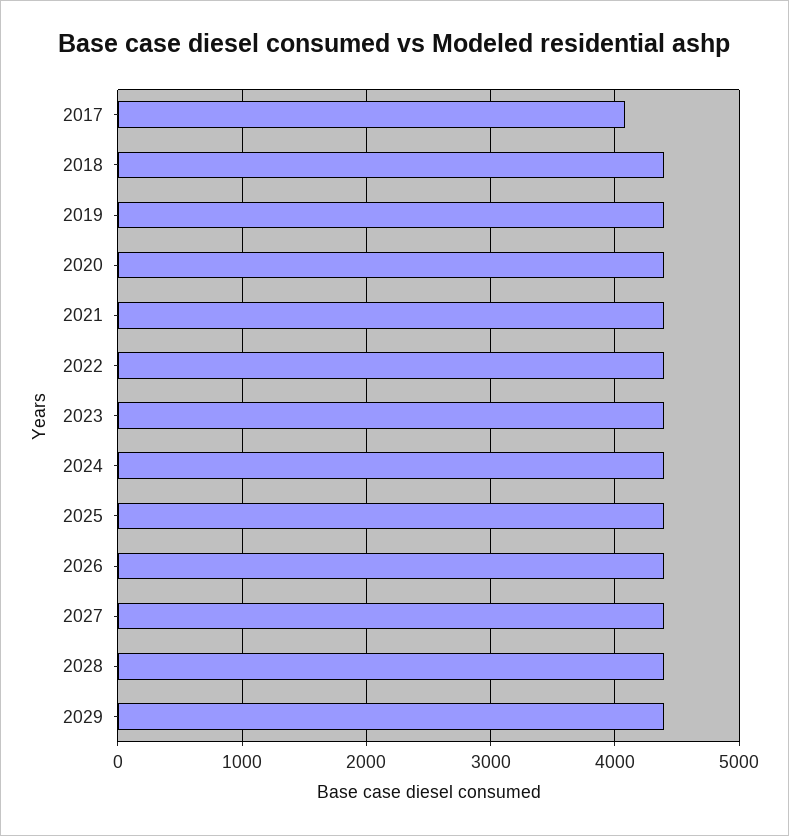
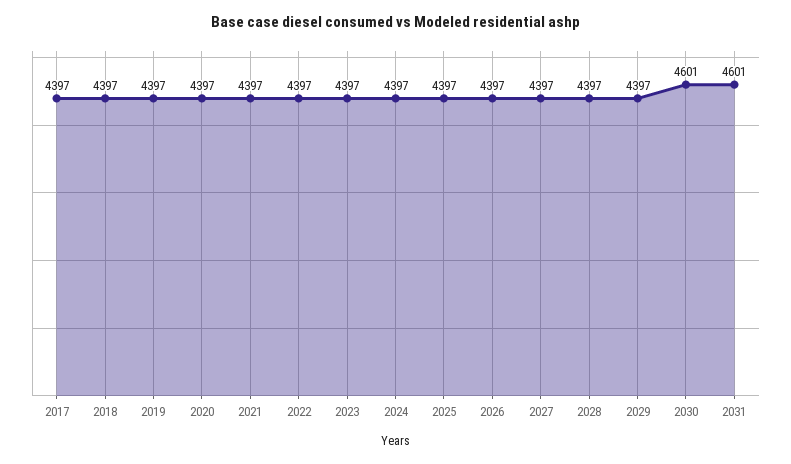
2017: 4100 -> 4397
2030: none -> 4601
2031: none -> 4601

